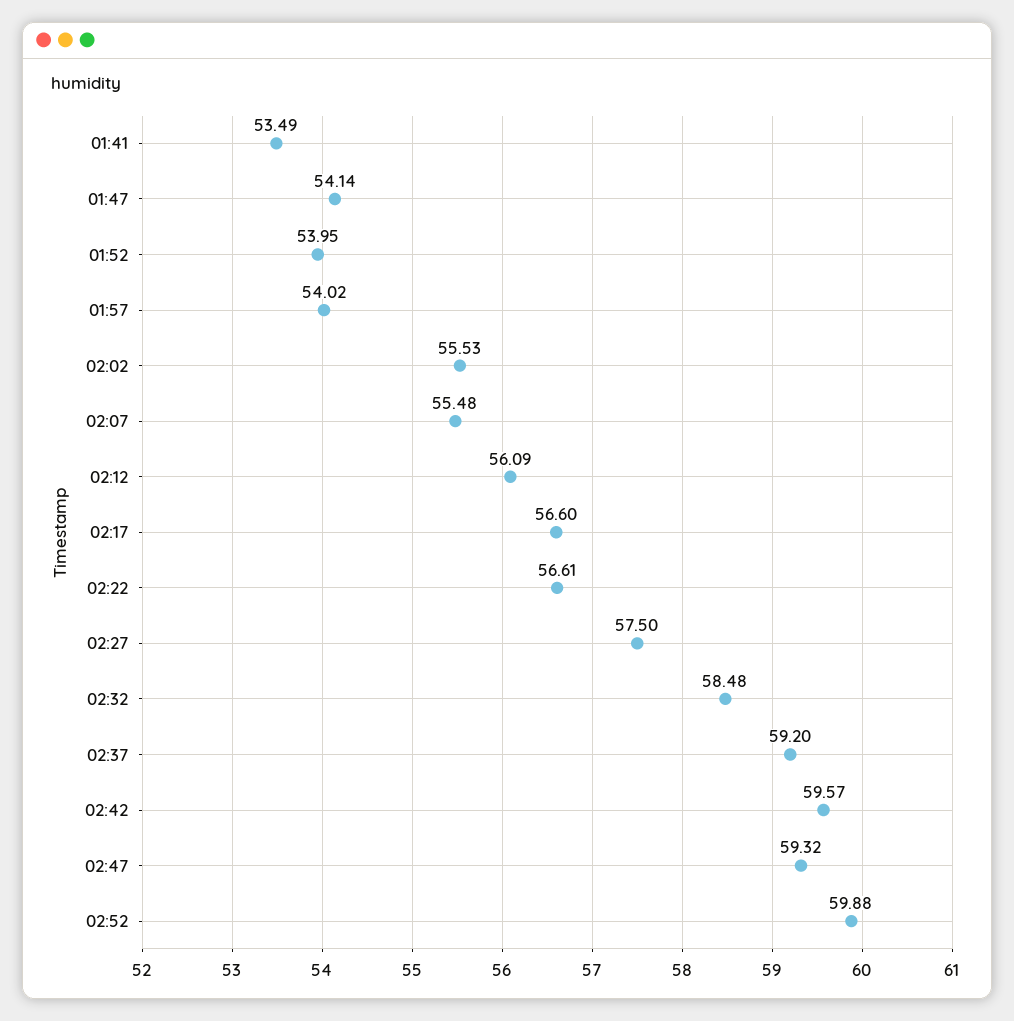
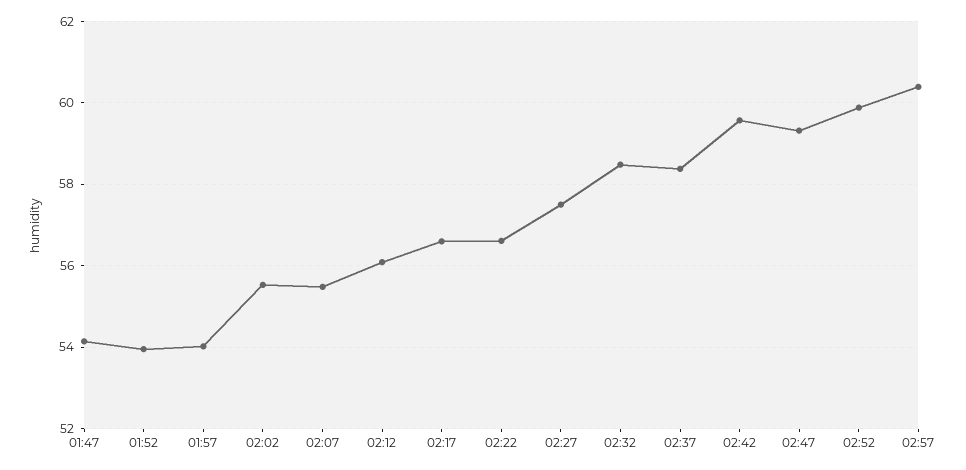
01:41: 53.49 -> none
02:37: 59.2 -> 58.4
02:57: none -> 60.4

